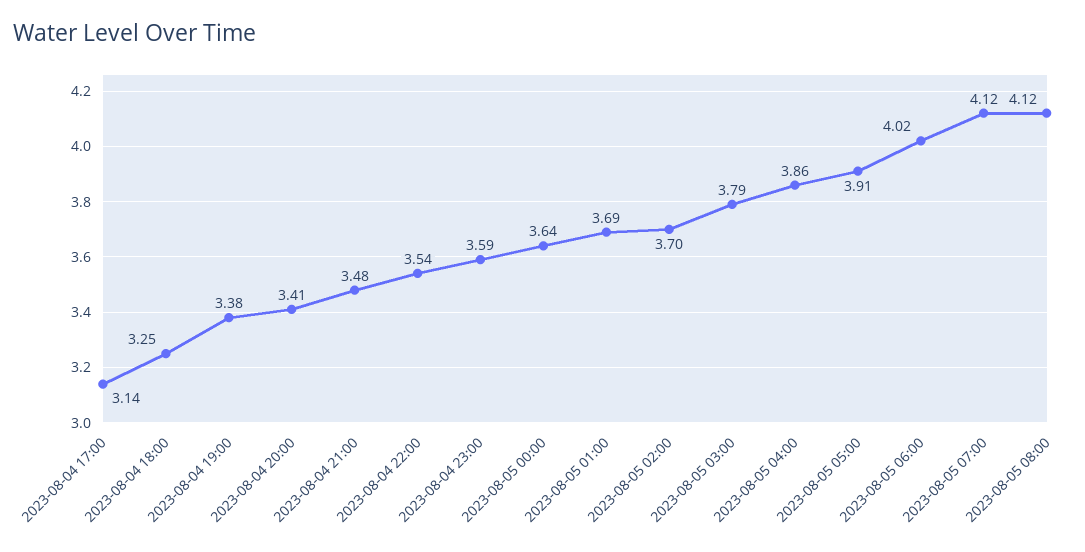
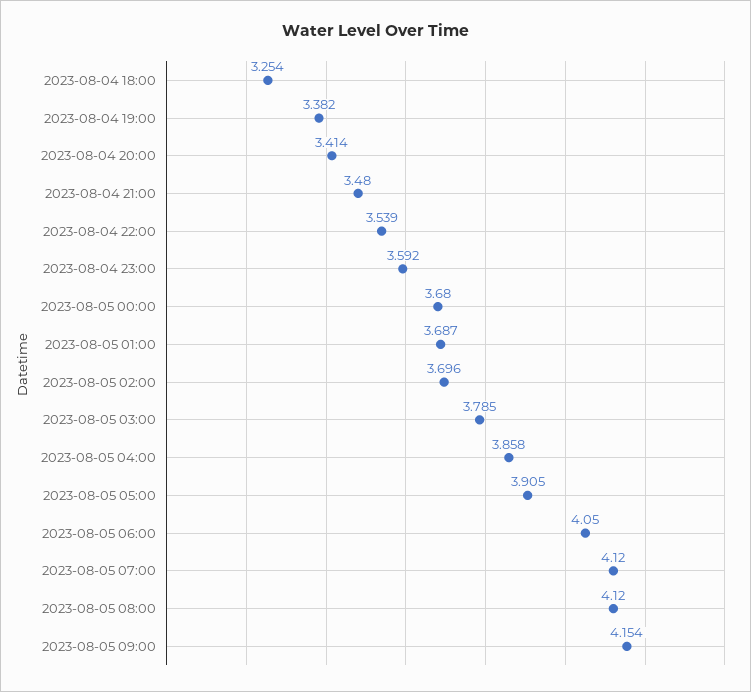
2023-08-04 17:00: 3.14 -> none
2023-08-05 00:00: 3.64 -> 3.68
2023-08-05 06:00: 4.02 -> 4.05
2023-08-05 09:00: none -> 4.154

